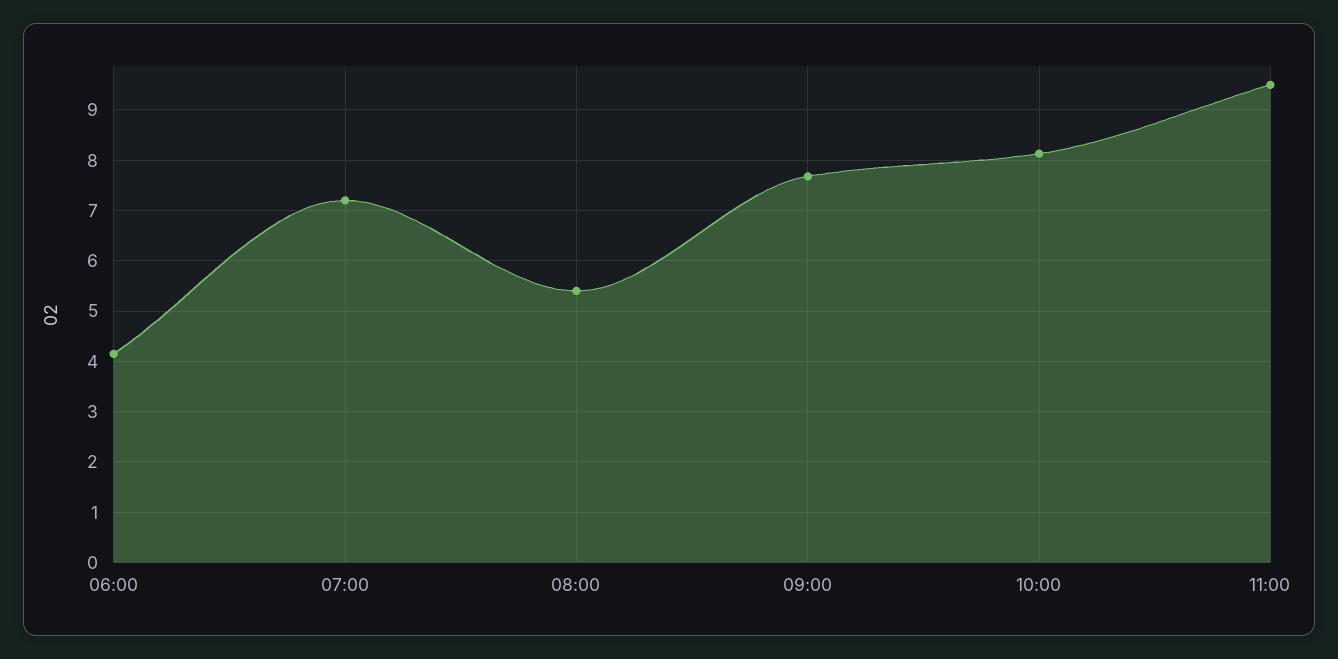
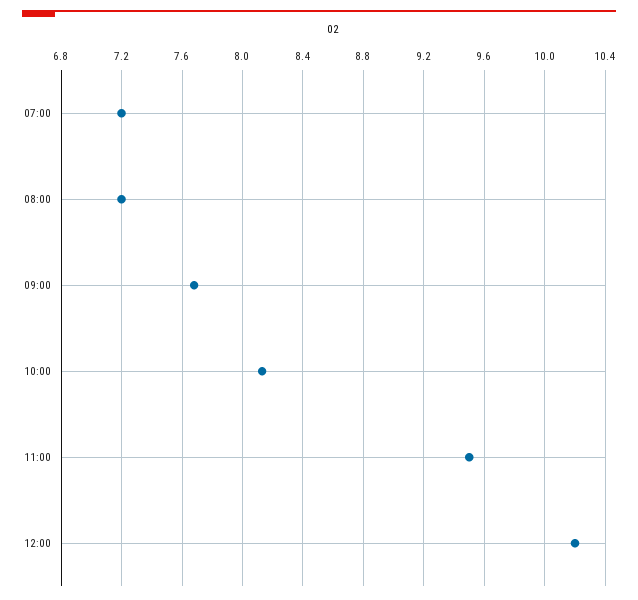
06:00: 4.2 -> none
08:00: 5.4 -> 7.2
12:00: none -> 10.2

